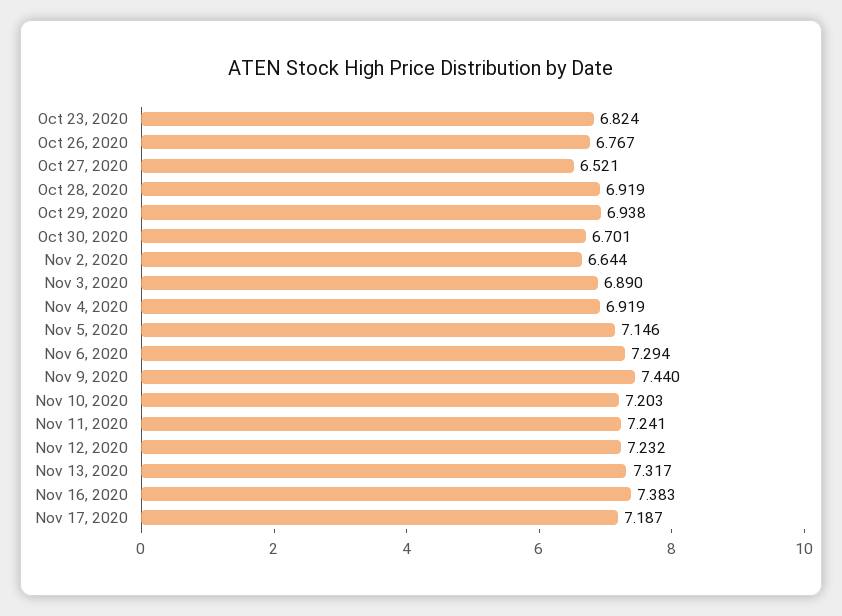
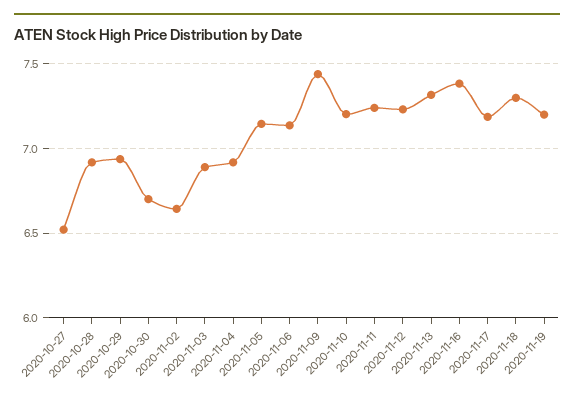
Oct 23, 2020: 6.824 -> none
Oct 26, 2020: 6.767 -> none
Nov 6, 2020: 7.294 -> 7.15
2020-11-18: none -> 7.3
2020-11-19: none -> 7.2

